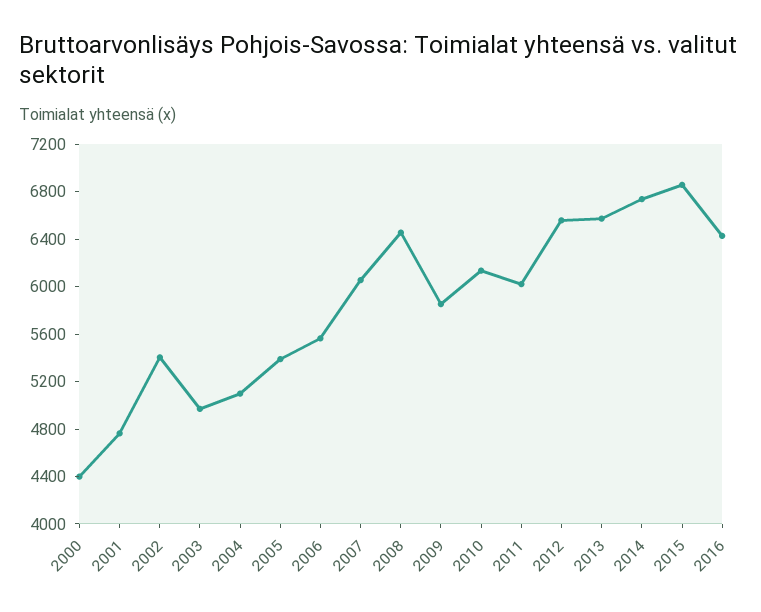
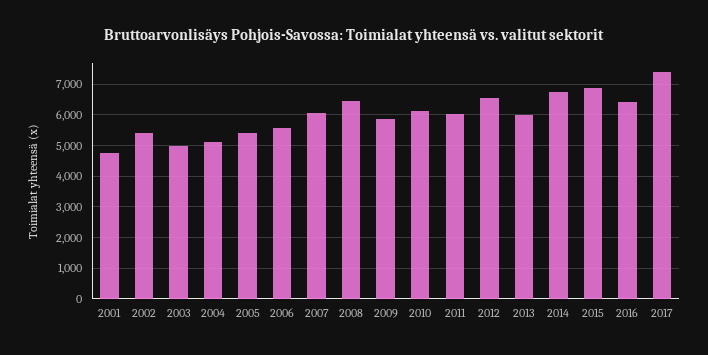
2000: 4400 -> none
2013: 6600 -> 6000
2017: none -> 7400

